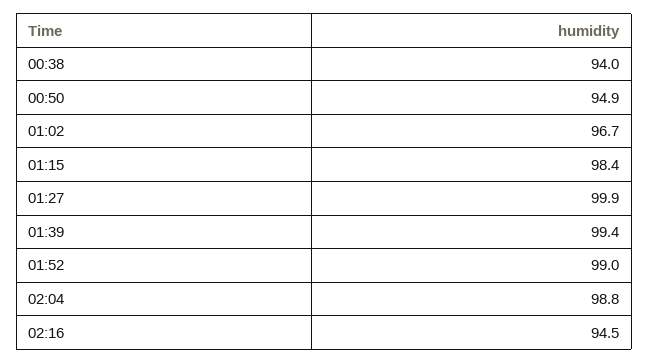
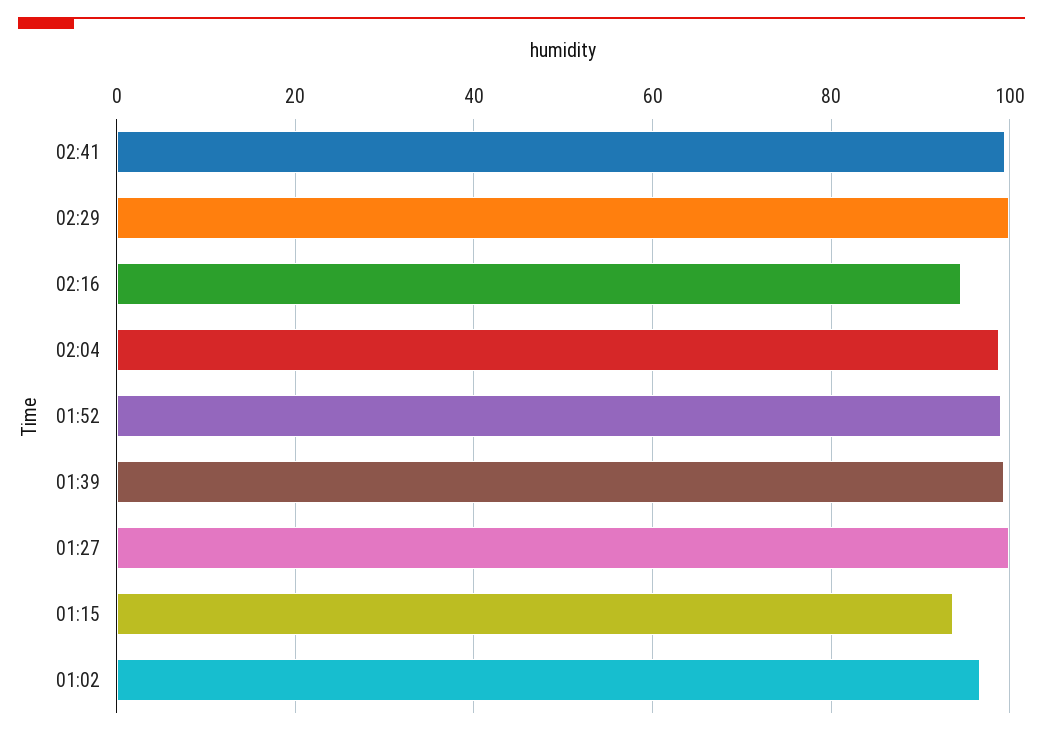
00:38: 94 -> none
00:50: 94.9 -> none
01:15: 98.4 -> 94
02:41: none -> 100
02:29: none -> 100

